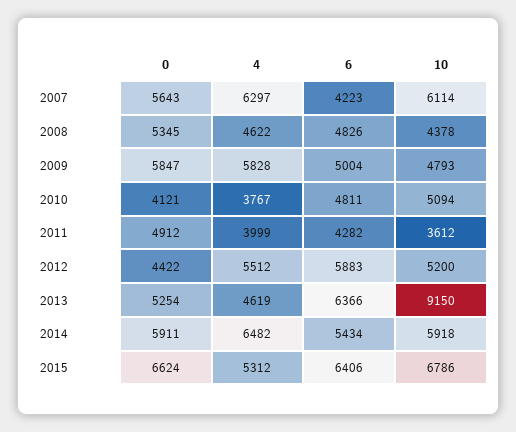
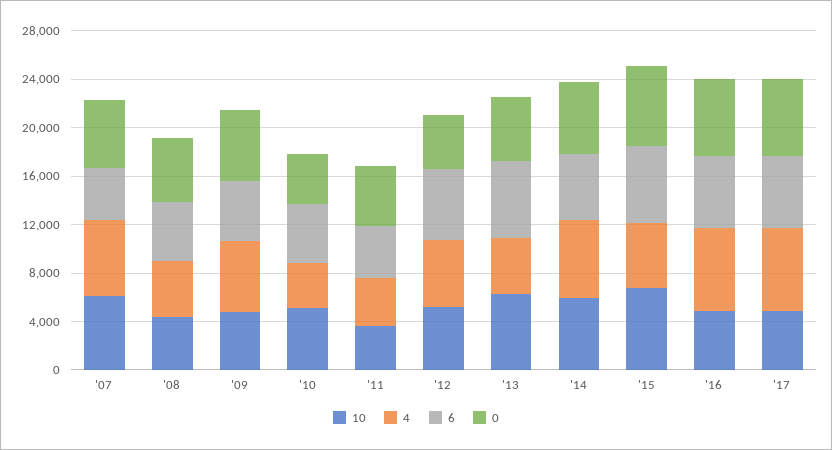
10, 2013: 9150 -> 6000
10, '16: none -> 5000
4, '16: none -> 7000
6, '16: none -> 6000
0, '16: none -> 6000
10, '17: none -> 5000
4, '17: none -> 7000
6, '17: none -> 6000
0, '17: none -> 6000

